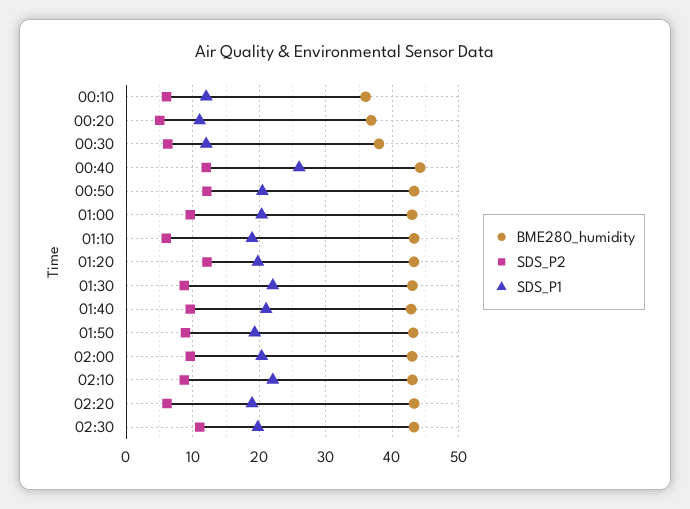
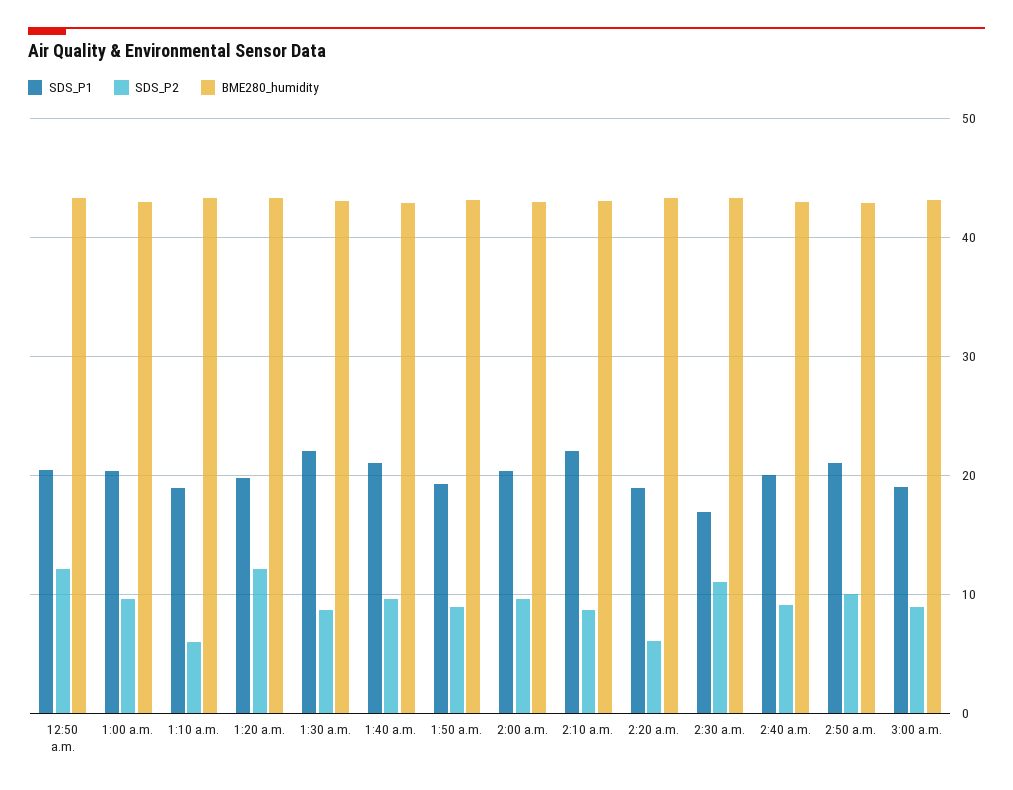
BME280_humidity, 00:10: 36 -> none
SDS_P2, 00:10: 6 -> none
SDS_P1, 00:10: 12 -> none
BME280_humidity, 00:20: 37 -> none
SDS_P2, 00:20: 5 -> none
SDS_P1, 00:20: 11 -> none
BME280_humidity, 00:30: 38 -> none
SDS_P2, 00:30: 6 -> none
SDS_P1, 00:30: 12 -> none
BME280_humidity, 00:40: 44 -> none
SDS_P2, 00:40: 12 -> none
SDS_P1, 00:40: 26 -> none
SDS_P1, 02:30: 20 -> 17
SDS_P1, 2:40 a.m.: none -> 20
SDS_P2, 2:40 a.m.: none -> 9
BME280_humidity, 2:40 a.m.: none -> 43
SDS_P1, 2:50 a.m.: none -> 21
SDS_P2, 2:50 a.m.: none -> 10
BME280_humidity, 2:50 a.m.: none -> 43
SDS_P1, 3:00 a.m.: none -> 19
SDS_P2, 3:00 a.m.: none -> 9
BME280_humidity, 3:00 a.m.: none -> 43

